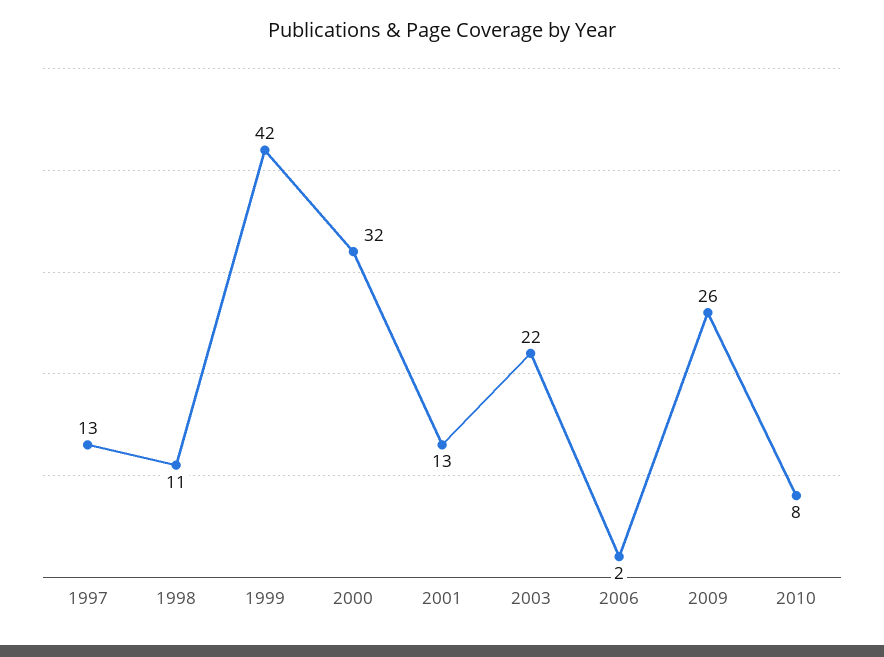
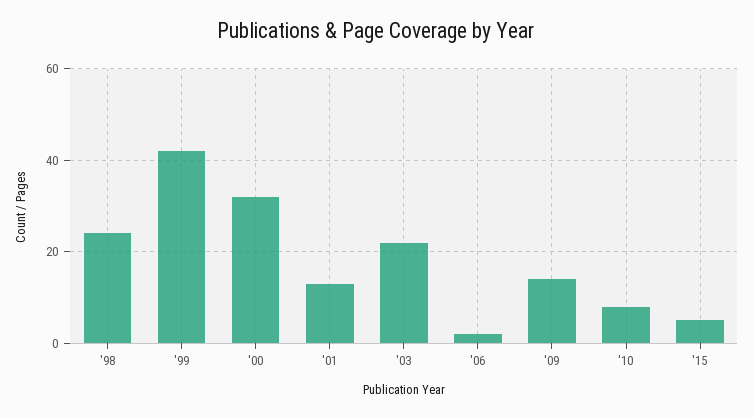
1997: 13 -> none
1998: 11 -> 25
2009: 26 -> 15
'15: none -> 5

